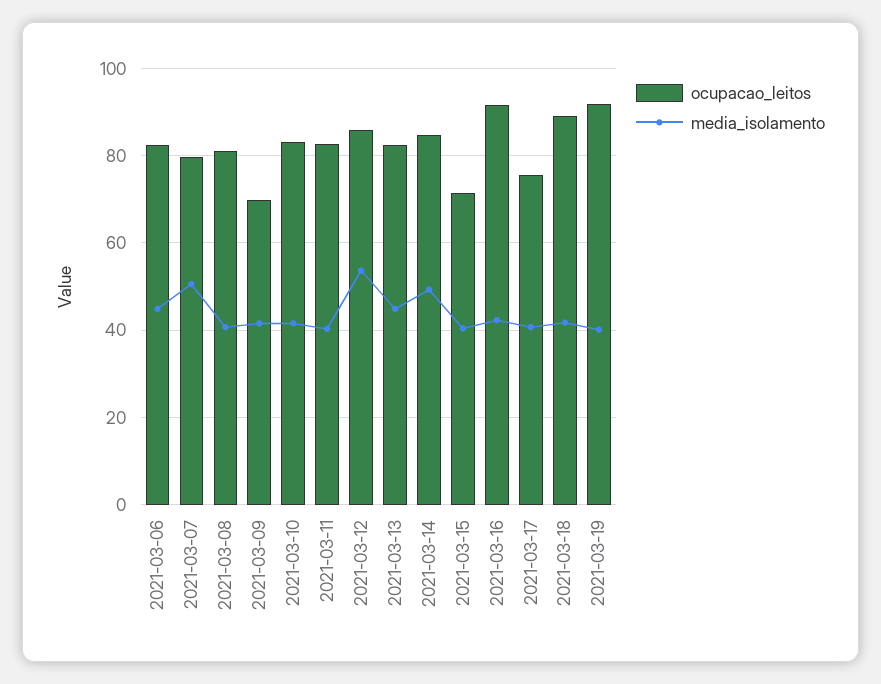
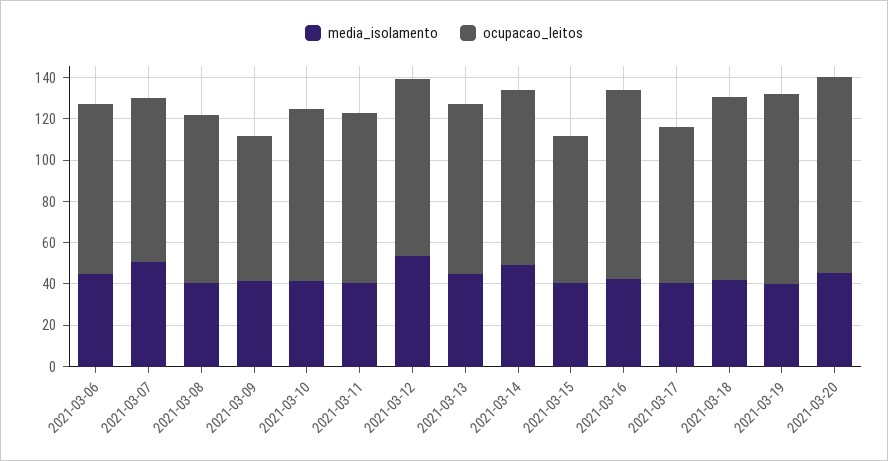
media_isolamento, 2021-03-20: none -> 45
ocupacao_leitos, 2021-03-20: none -> 95

